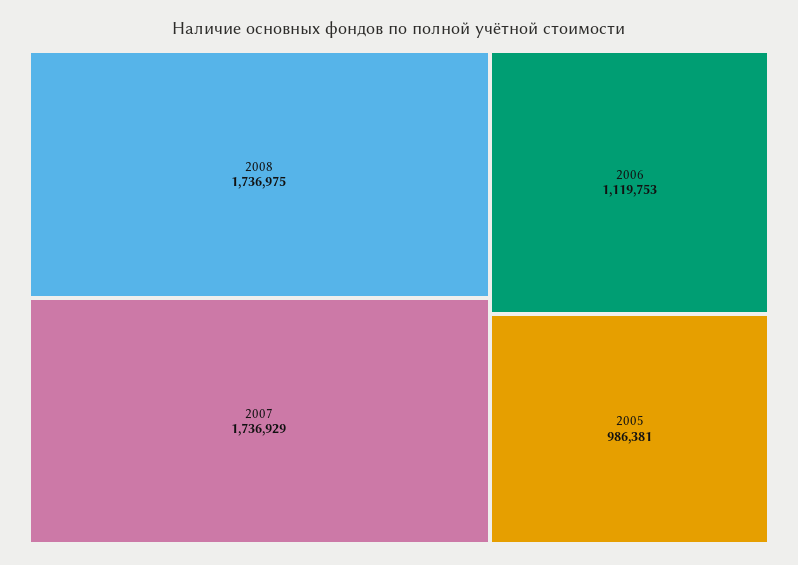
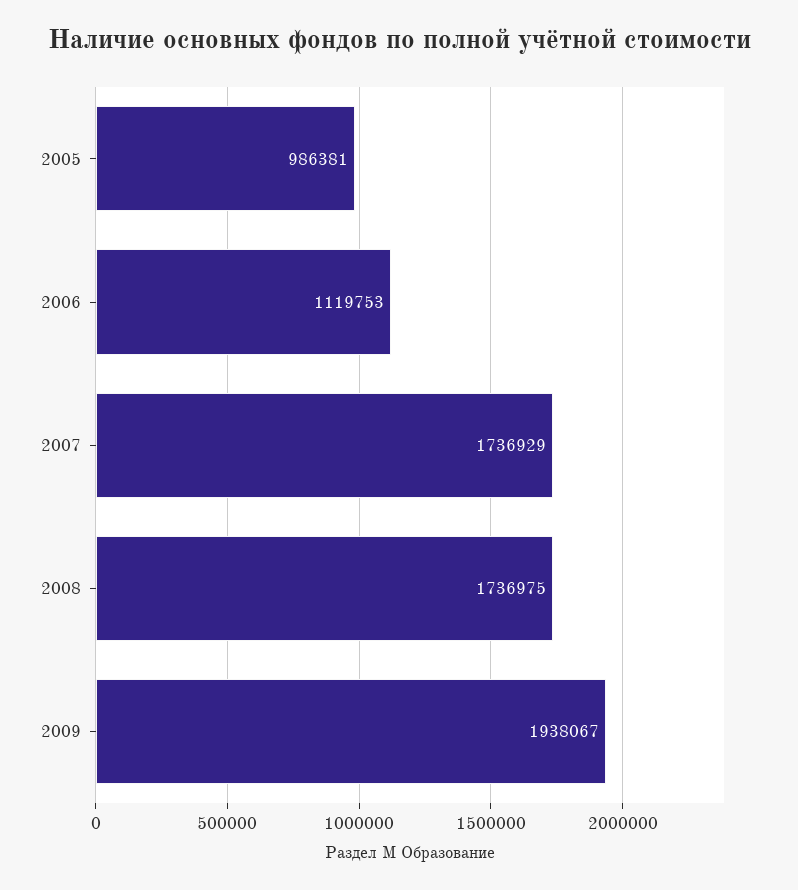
2009: none -> 1938067

